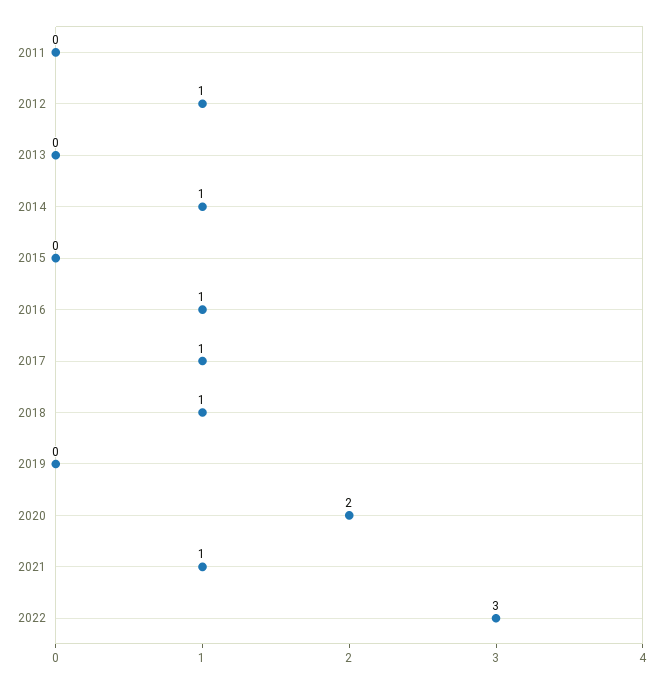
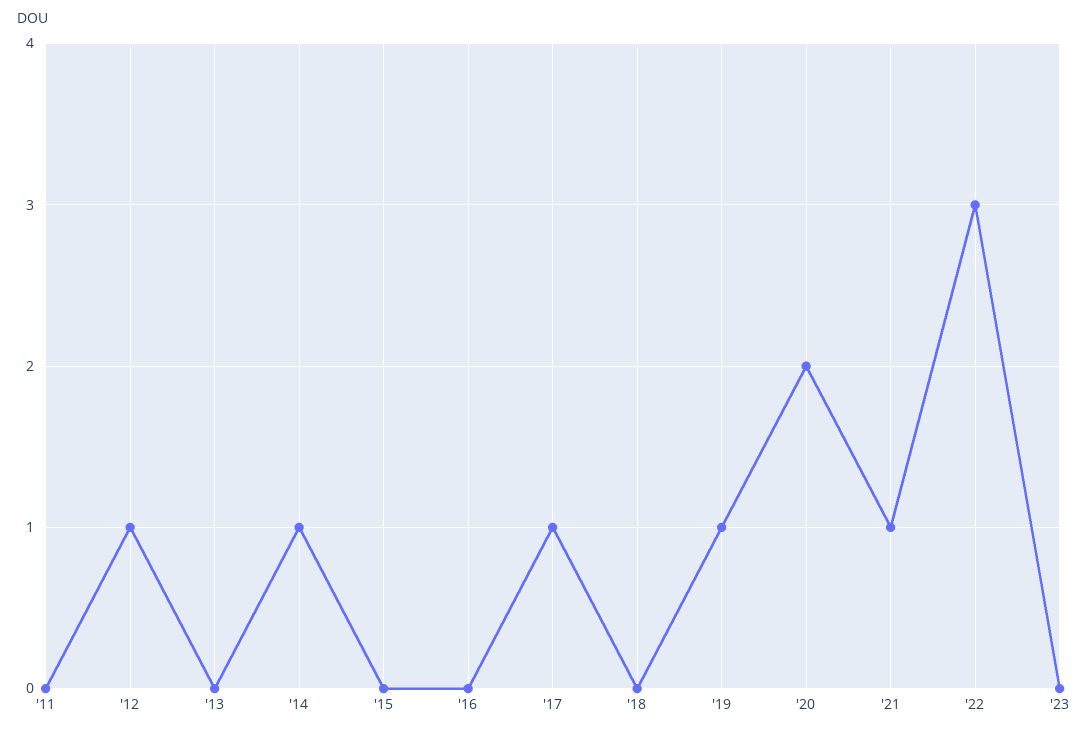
2016: 1 -> 0
2018: 1 -> 0
2019: 0 -> 1
'23: none -> 0

